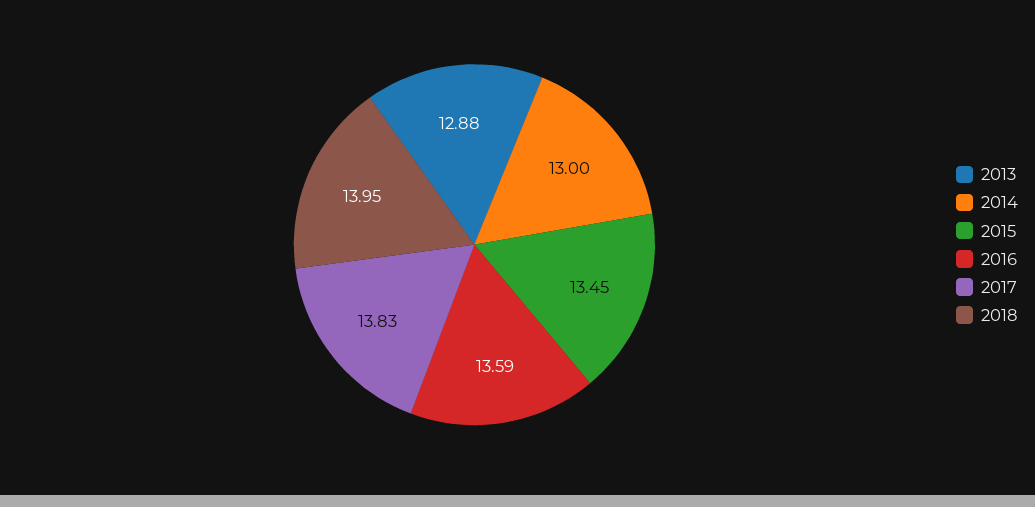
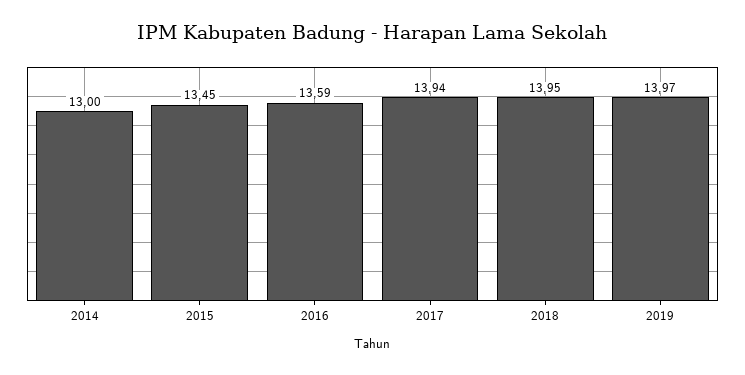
2013: 12.88 -> none
2017: 13.83 -> 13.94
2019: none -> 13.97

